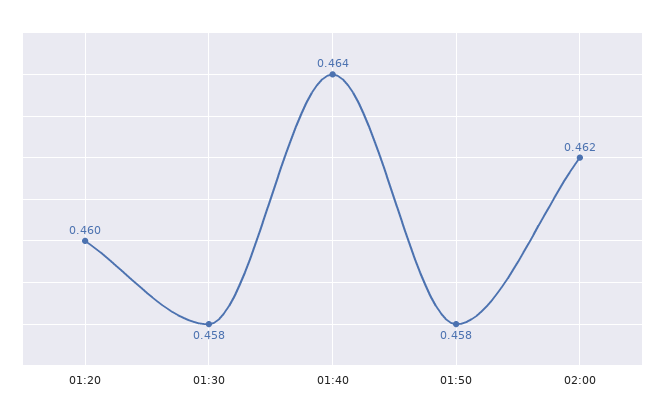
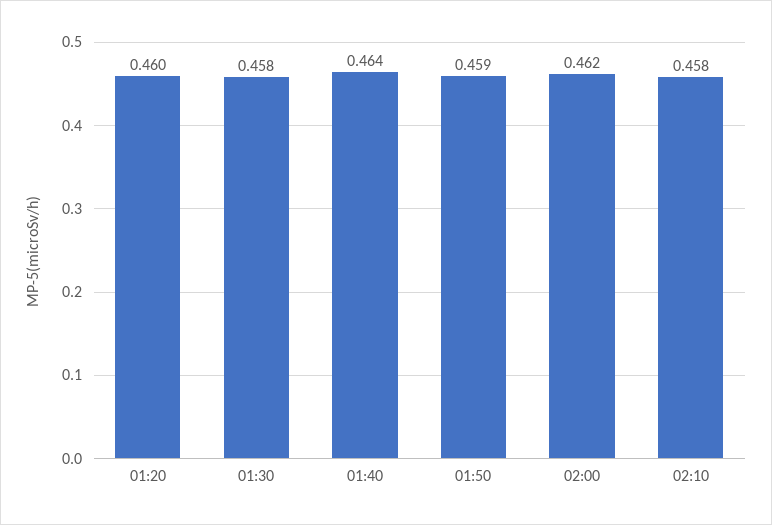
01:50: 0.458 -> 0.459
02:10: none -> 0.458

